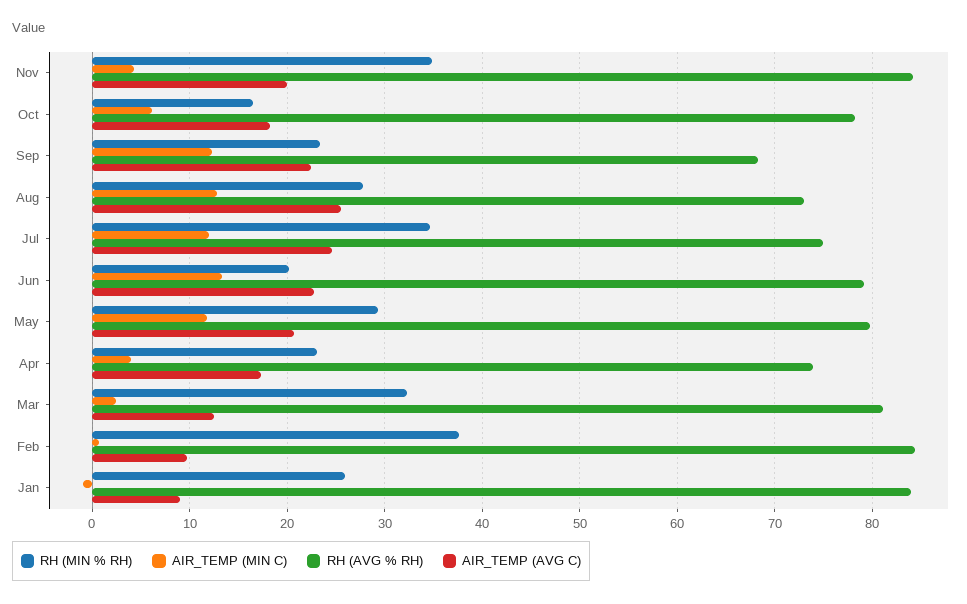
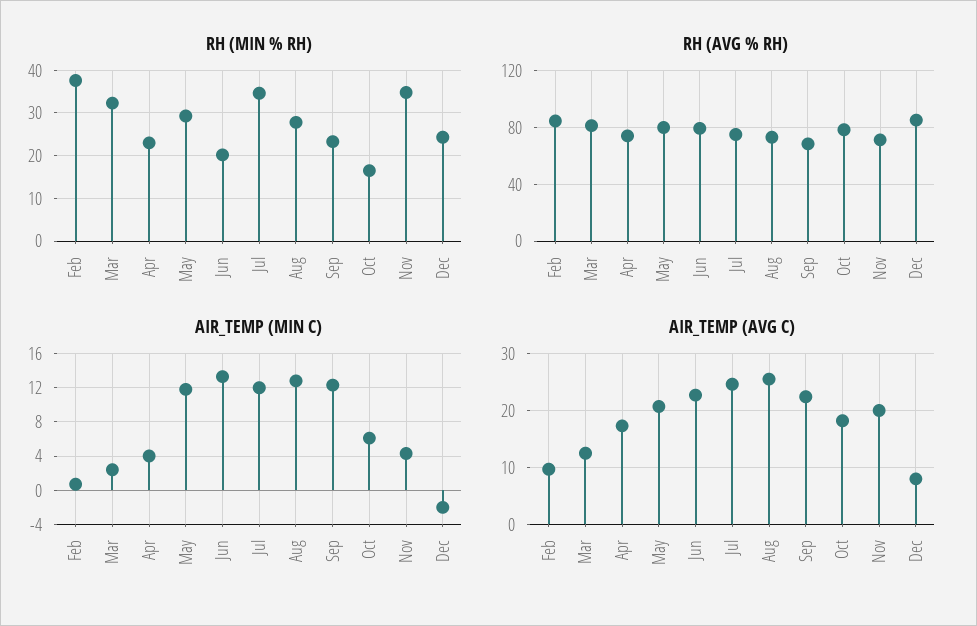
RH (AVG % RH), Nov: 84 -> 70
RH (MIN % RH), Jan: 26 -> none
AIR_TEMP (MIN C), Jan: -1 -> none
RH (AVG % RH), Jan: 84 -> none
AIR_TEMP (AVG C), Jan: 9 -> none
RH (MIN % RH), Dec: none -> 24
RH (AVG % RH), Dec: none -> 85
AIR_TEMP (MIN C), Dec: none -> -2
AIR_TEMP (AVG C), Dec: none -> 8

